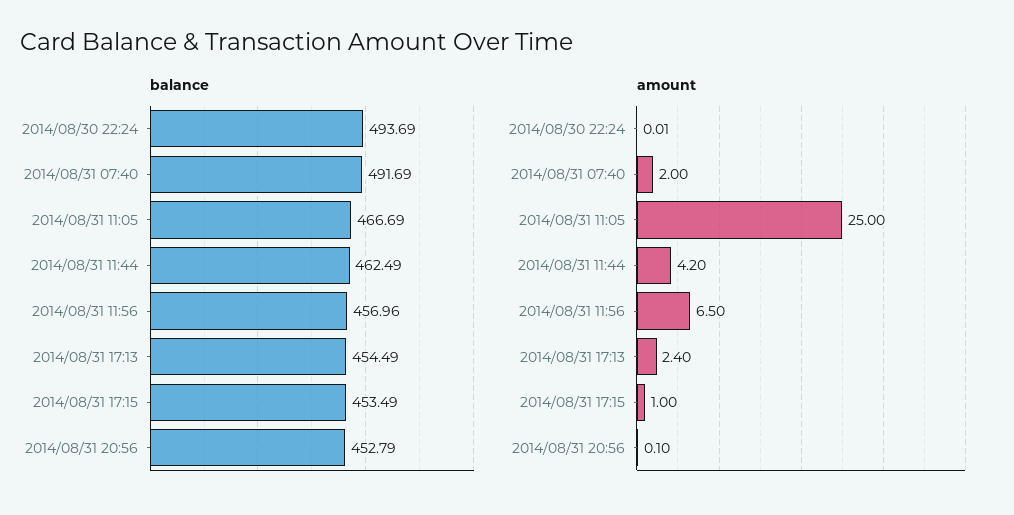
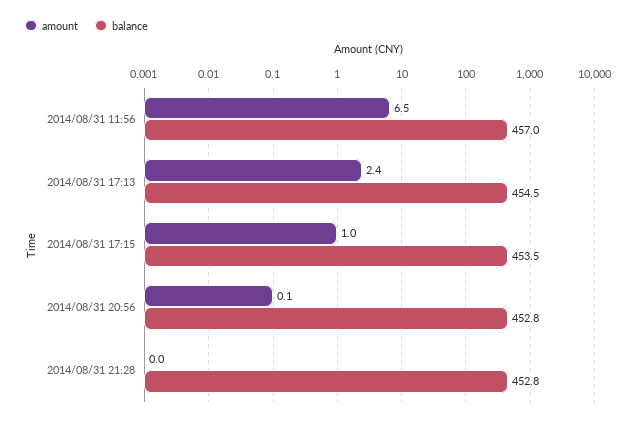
balance, 2014/08/30 22:24: 493.69 -> none
balance, 2014/08/31 07:40: 491.69 -> none
balance, 2014/08/31 11:05: 466.69 -> none
balance, 2014/08/31 11:44: 462.49 -> none
amount, 2014/08/30 22:24: 0.01 -> none
amount, 2014/08/31 07:40: 2 -> none
amount, 2014/08/31 11:05: 25 -> none
amount, 2014/08/31 11:44: 4.2 -> none
amount, 2014/08/31 21:28: none -> 0
balance, 2014/08/31 21:28: none -> 452.8

